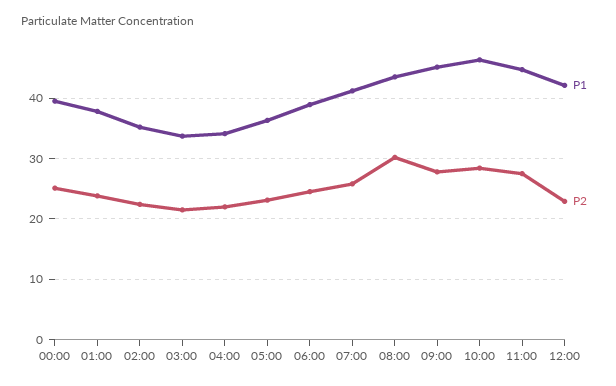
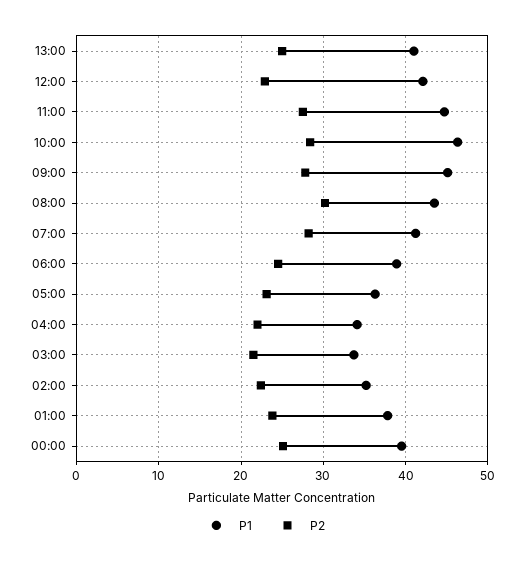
P2, 07:00: 26 -> 28
P1, 13:00: none -> 41
P2, 13:00: none -> 25

